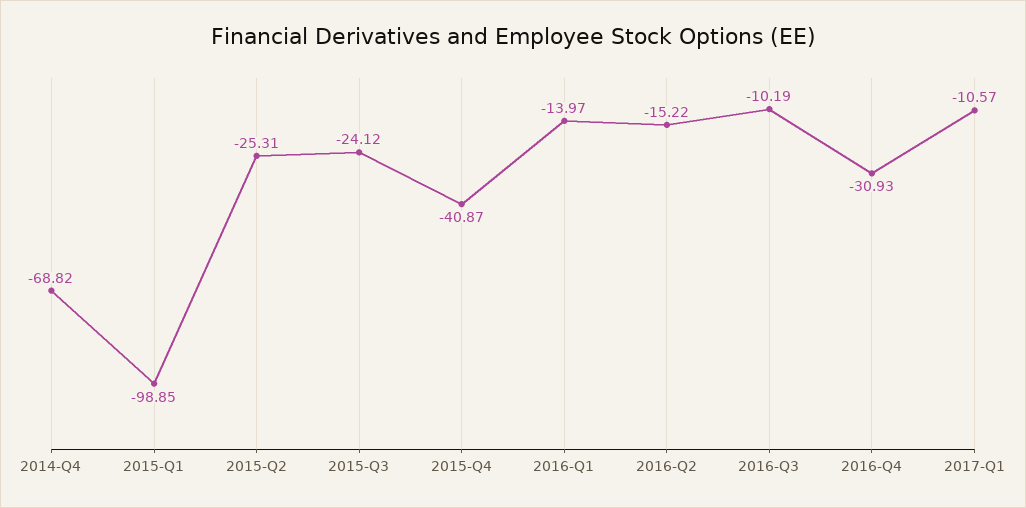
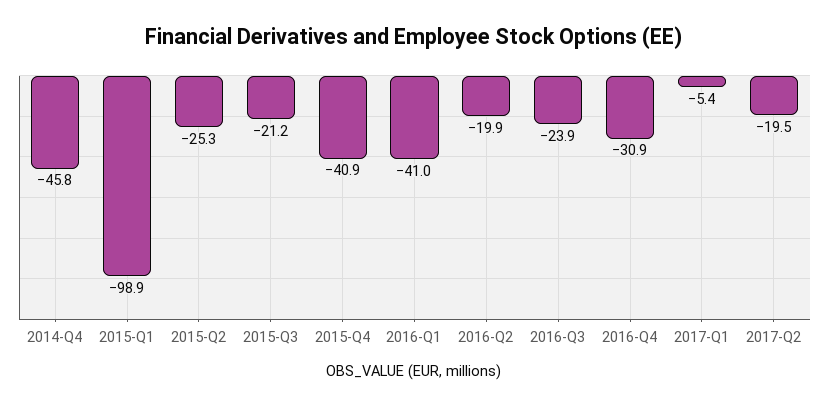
2014-Q4: -68.82 -> -45.8
2015-Q3: -24.12 -> -21.2
2016-Q1: -13.97 -> -41
2016-Q2: -15.22 -> -19.9
2016-Q3: -10.19 -> -23.9
2017-Q1: -10.57 -> -5.4
2017-Q2: none -> -19.5

